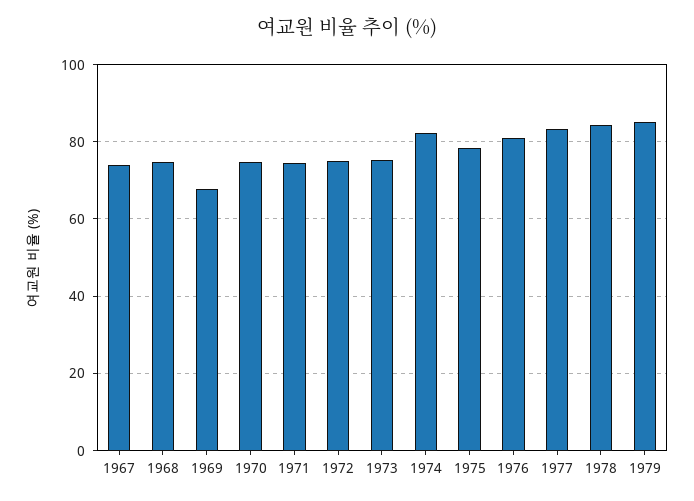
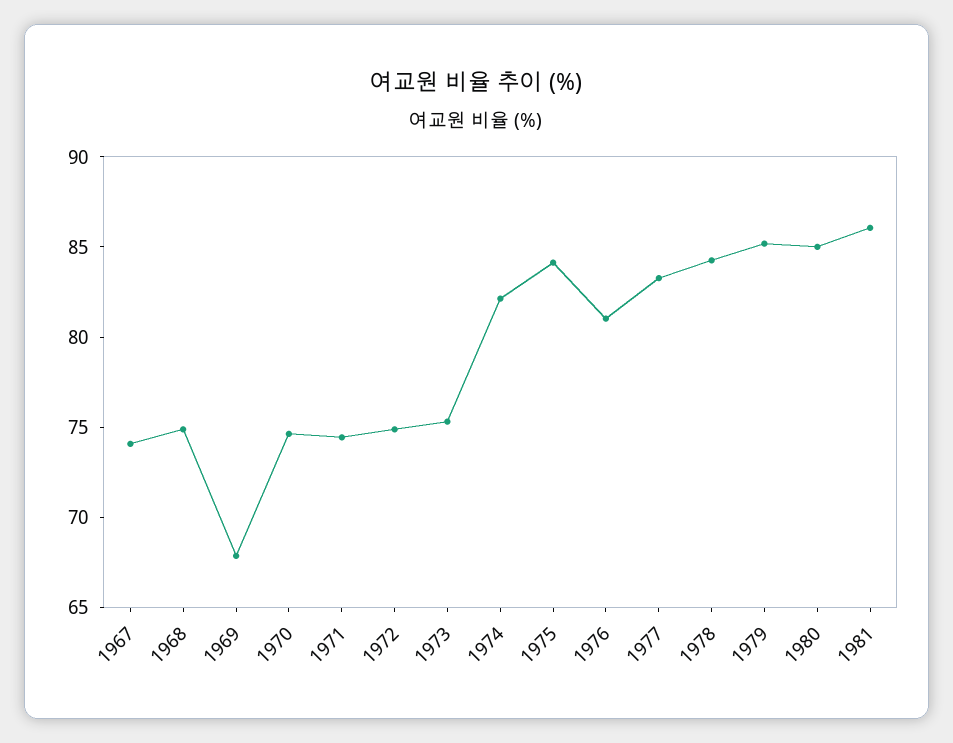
1975: 78 -> 84
1980: none -> 85
1981: none -> 86

